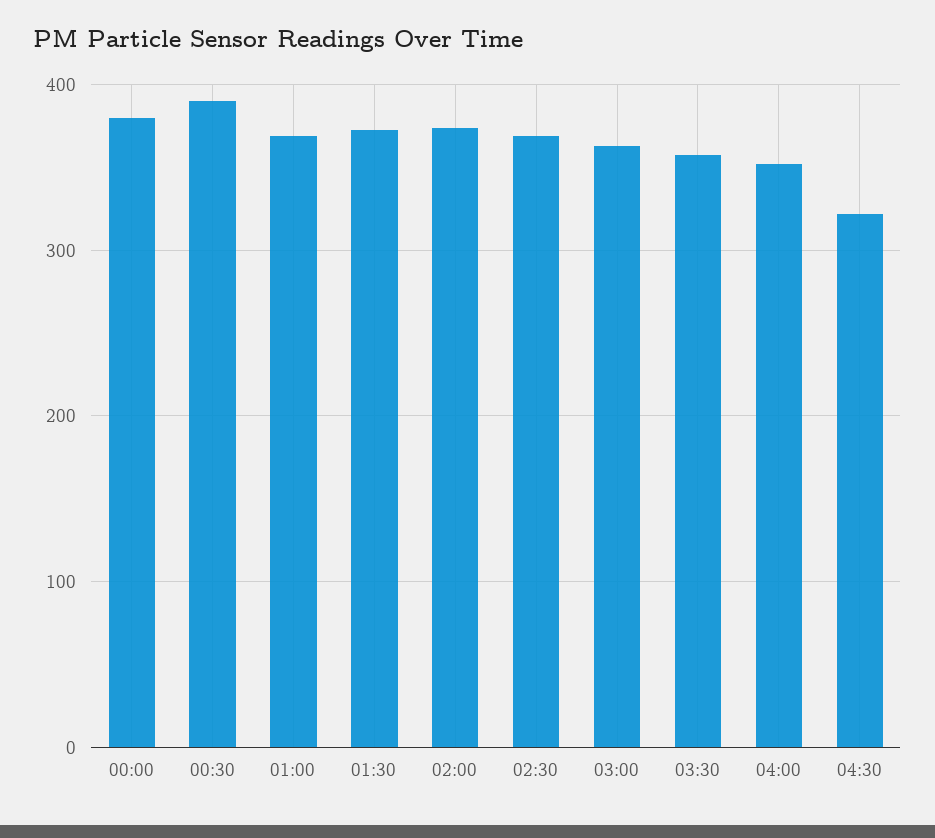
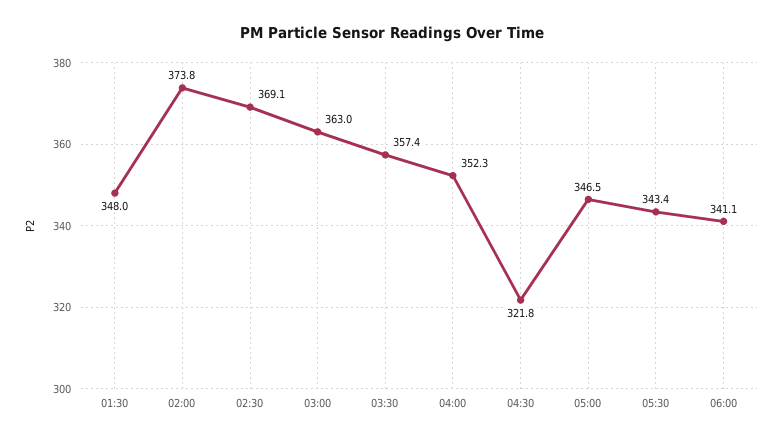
00:00: 380 -> none
00:30: 390 -> none
01:00: 370 -> none
01:30: 370 -> 348
05:00: none -> 346.5
05:30: none -> 343.4
06:00: none -> 341.1

